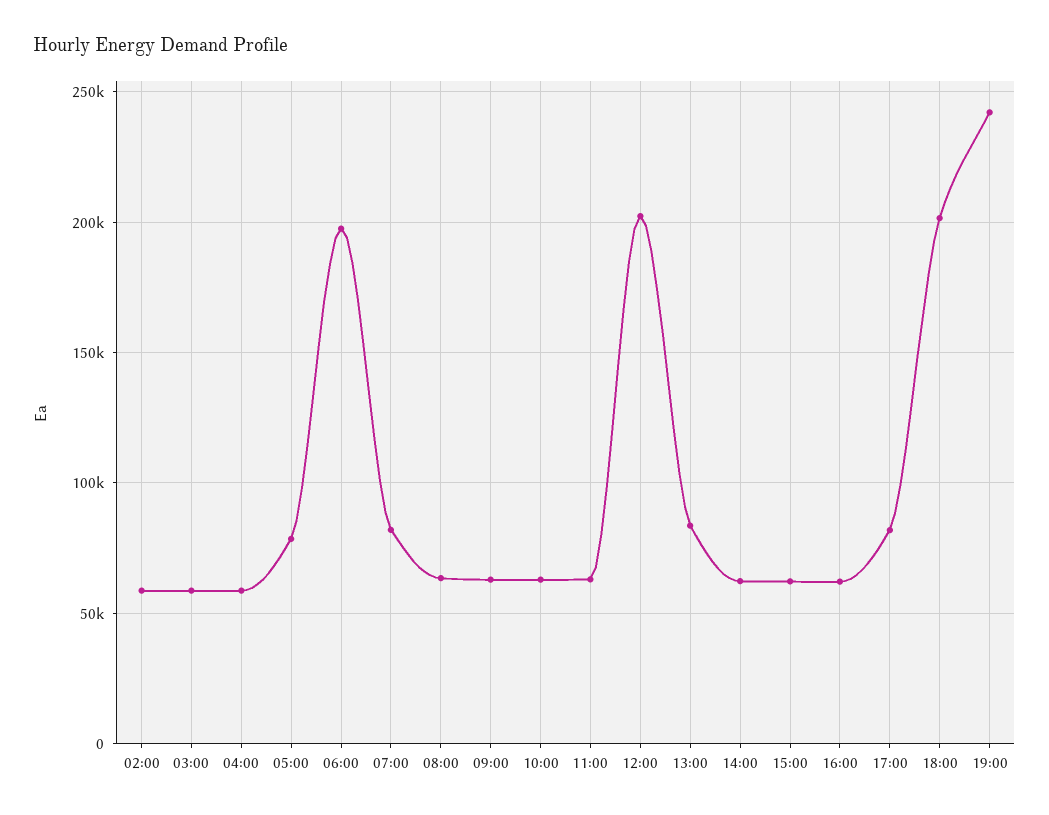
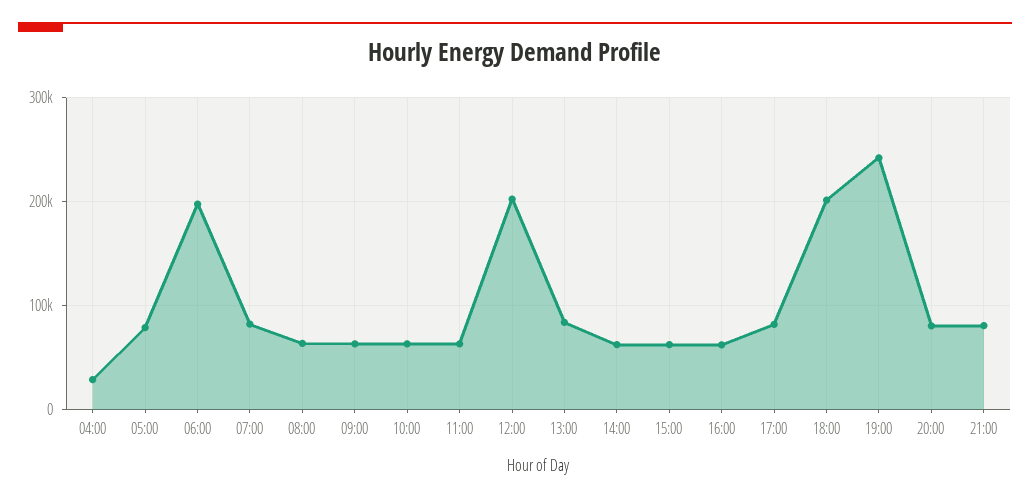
02:00: 60000 -> none
03:00: 60000 -> none
04:00: 60000 -> 30000
20:00: none -> 80000
21:00: none -> 80000

